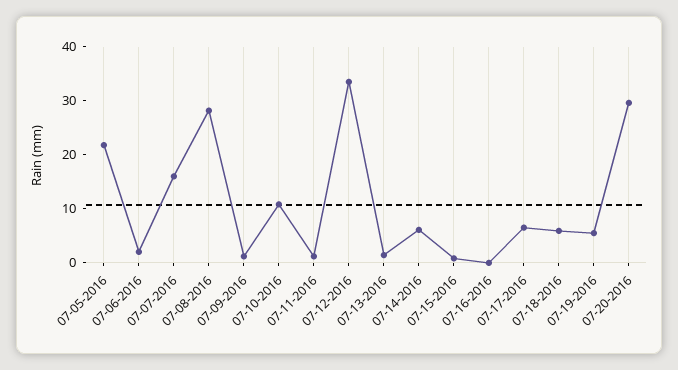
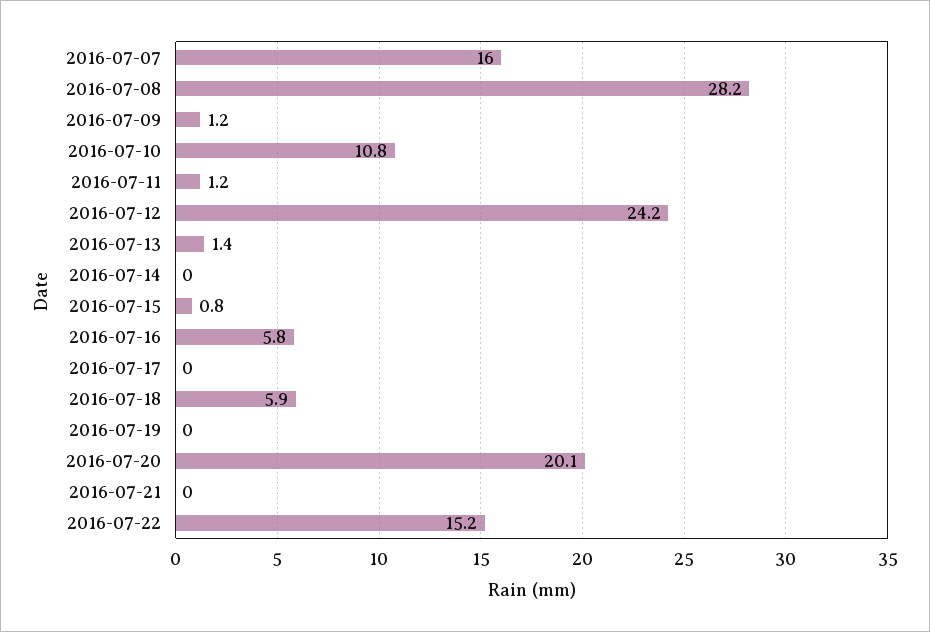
07-05-2016: 22 -> none
07-06-2016: 2 -> none
07-12-2016: 34 -> 24.2
07-14-2016: 6 -> 0
07-16-2016: 0 -> 5.8
07-17-2016: 6 -> 0
07-19-2016: 6 -> 0
07-20-2016: 30 -> 20.1
2016-07-21: none -> 0
2016-07-22: none -> 15.2

